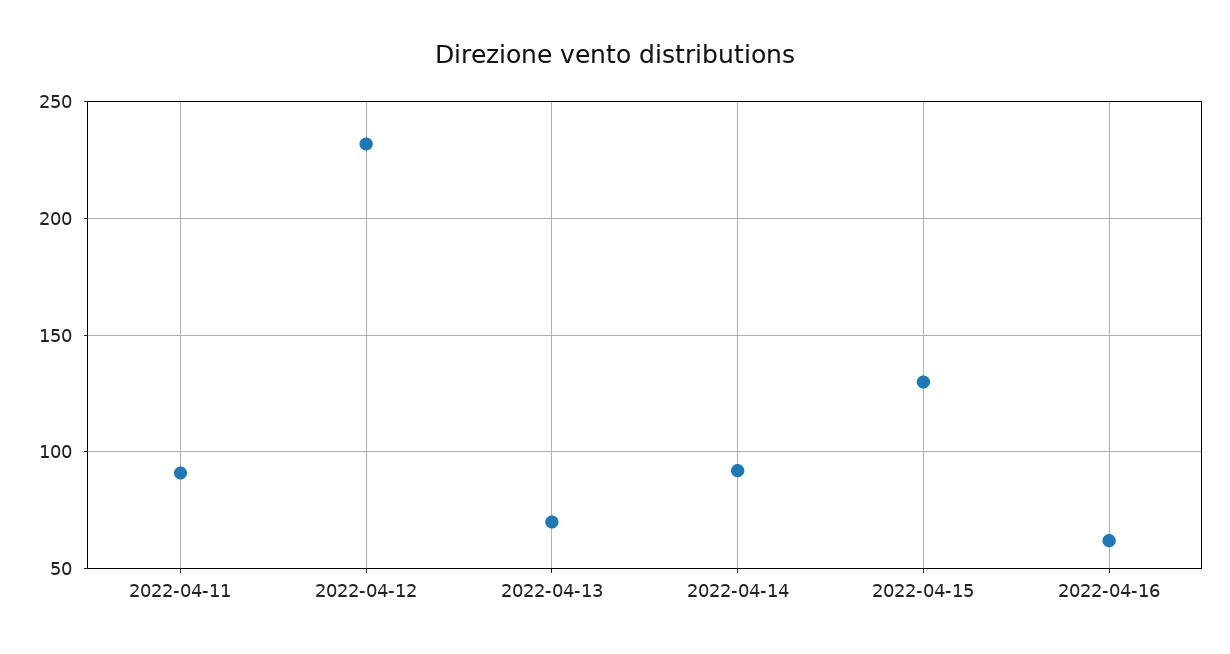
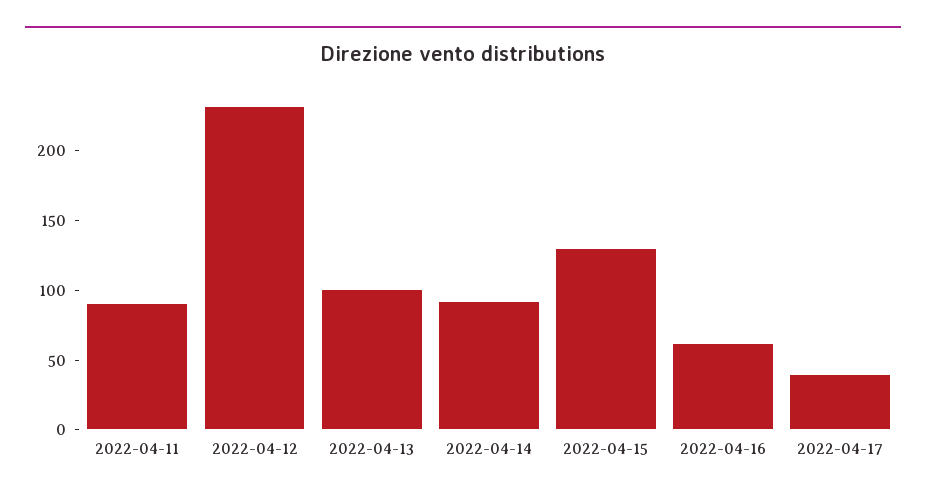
2022-04-13: 70 -> 100
2022-04-17: none -> 40

